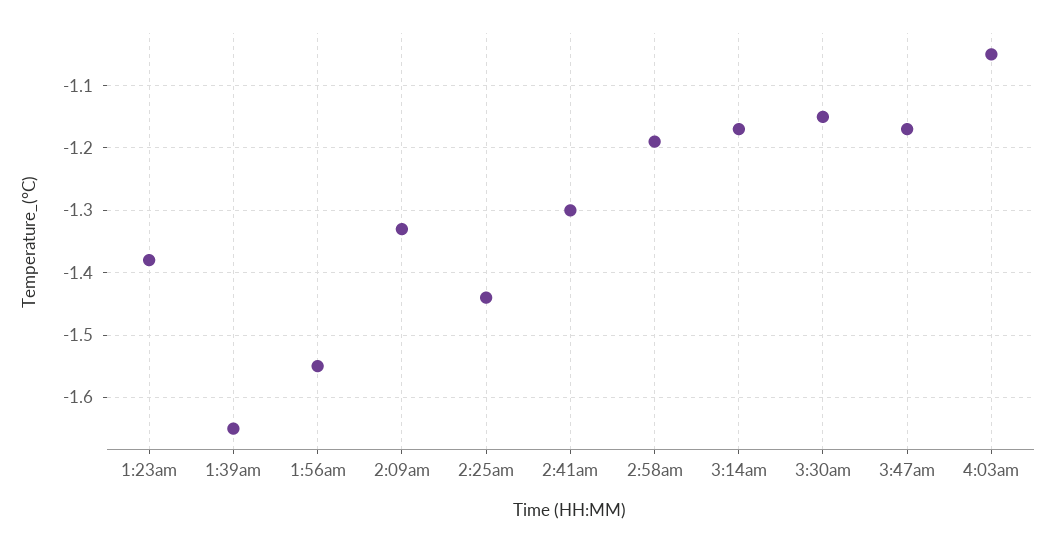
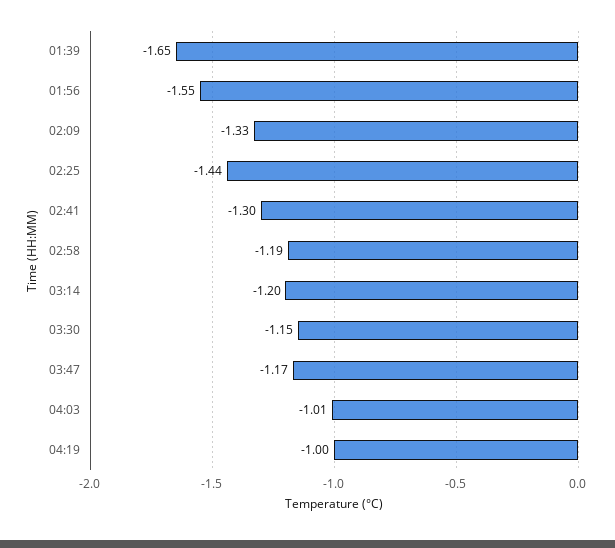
1:23am: -1.38 -> none
3:14am: -1.17 -> -1.2
4:03am: -1.05 -> -1.01
04:19: none -> -1

